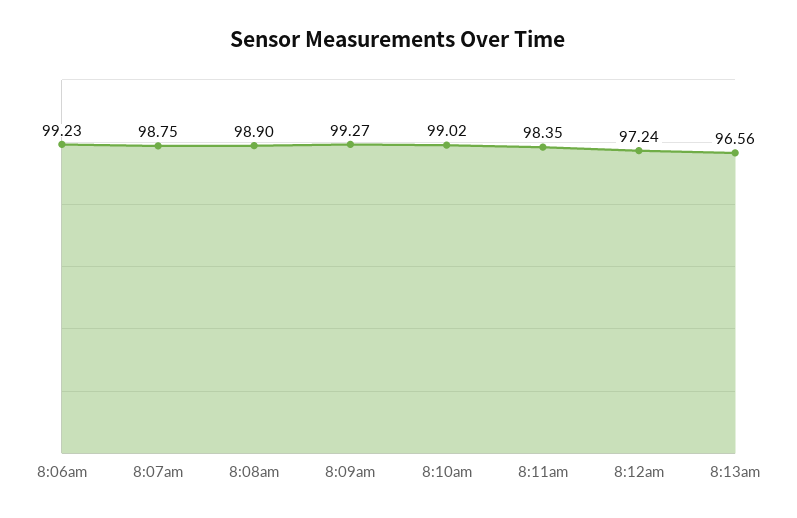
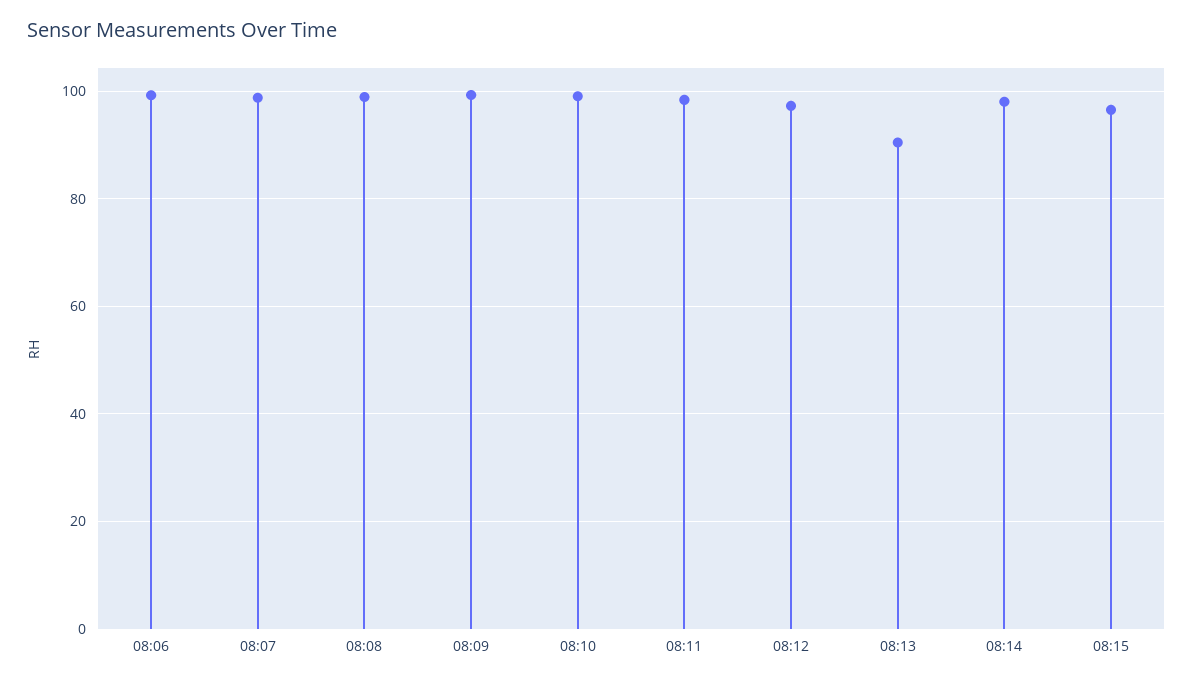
8:13am: 96.56 -> 90
08:14: none -> 98
08:15: none -> 96

